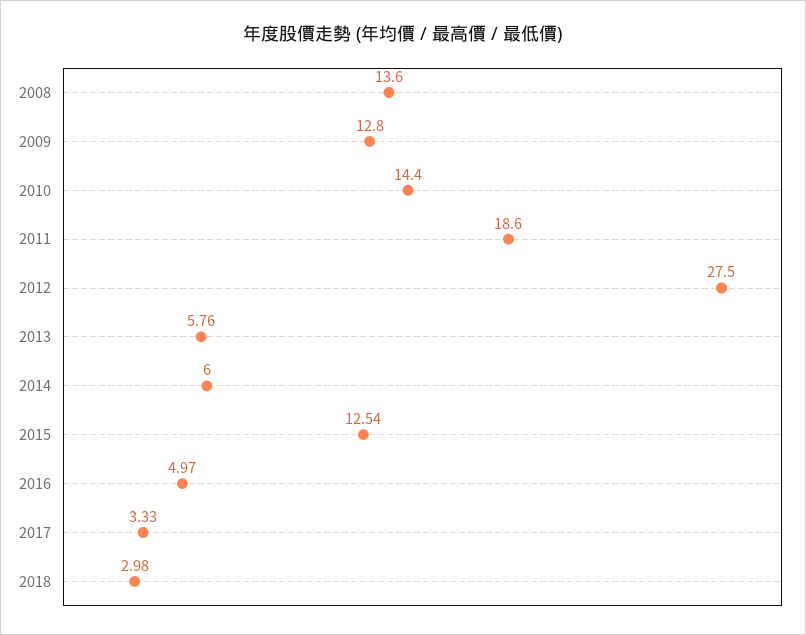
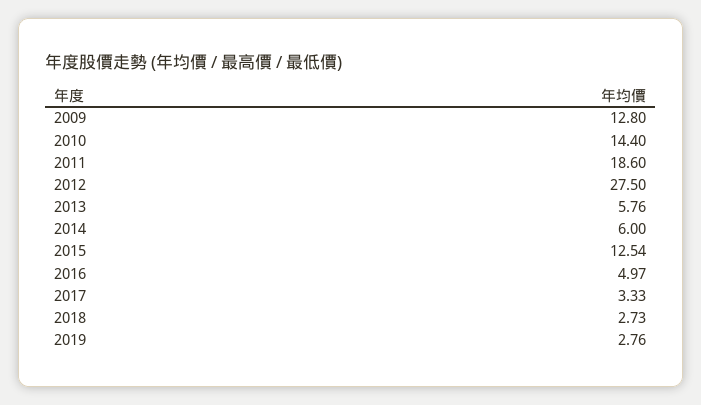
2008: 13.6 -> none
2018: 2.98 -> 2.73
2019: none -> 2.76

